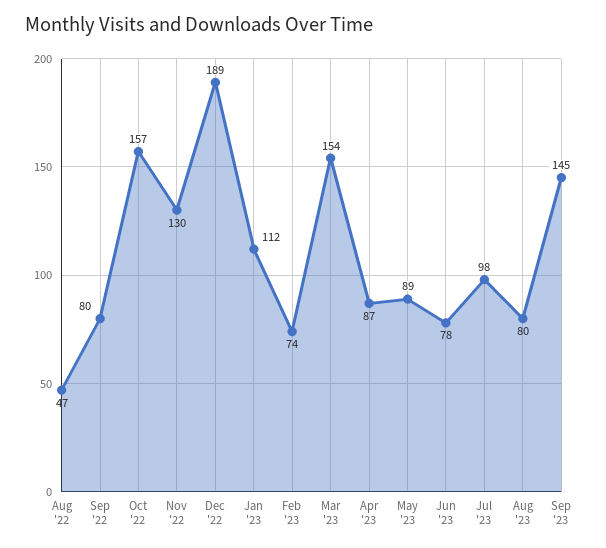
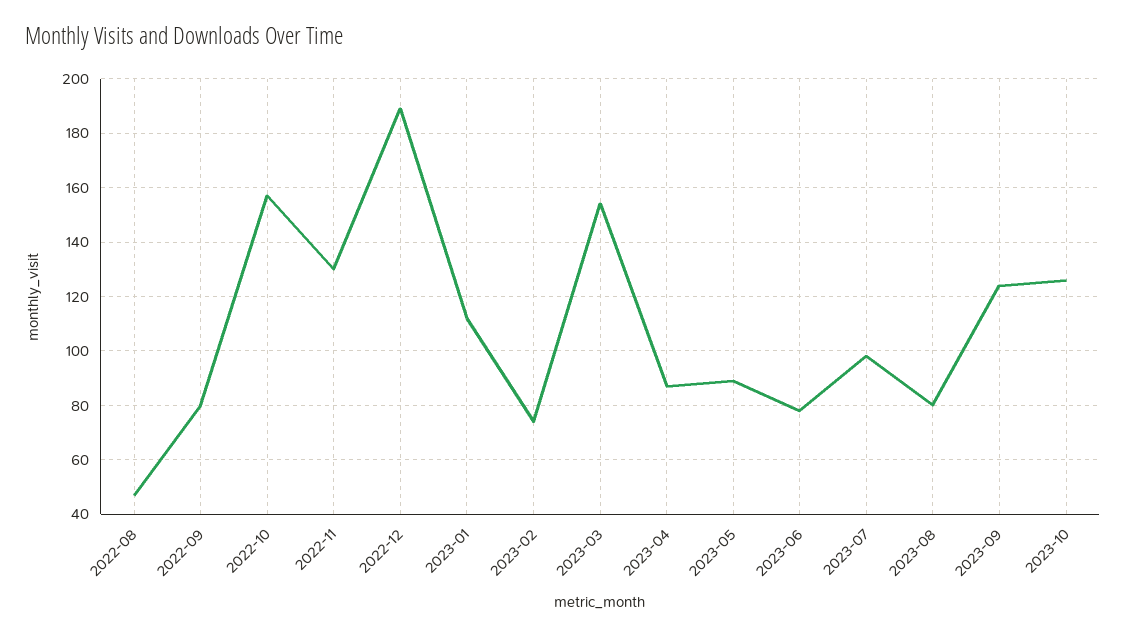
Sep '23: 145 -> 125
2023-10: none -> 125

